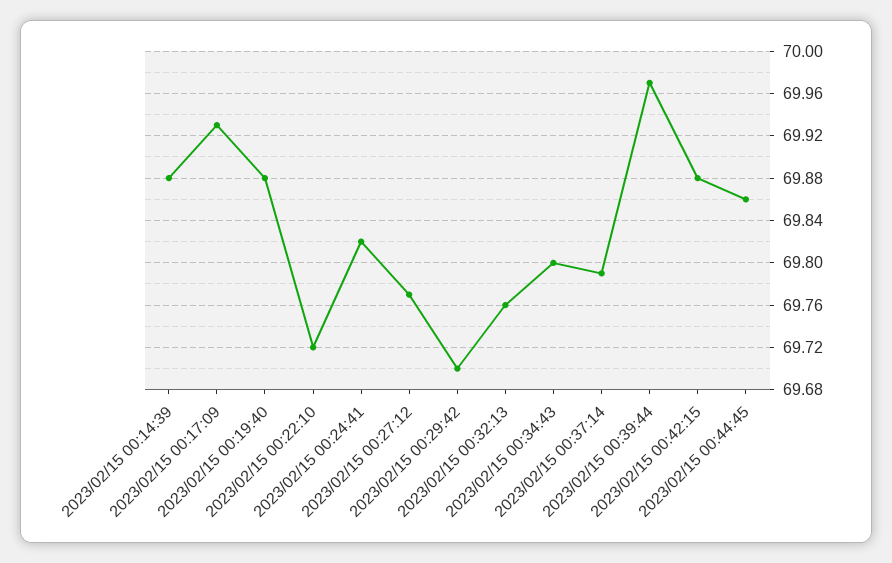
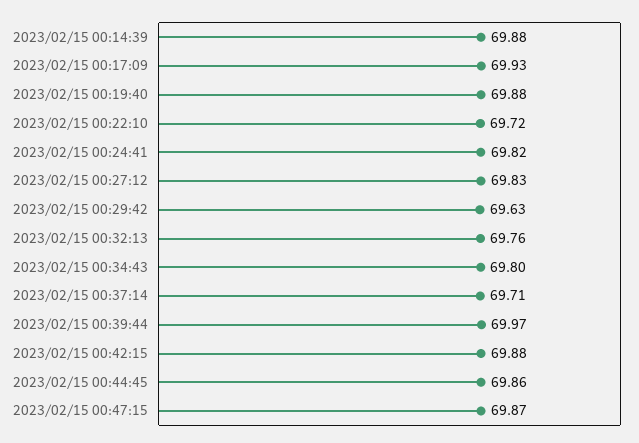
2023/02/15 00:27:12: 69.77 -> 69.83
2023/02/15 00:29:42: 69.7 -> 69.63
2023/02/15 00:37:14: 69.79 -> 69.71
2023/02/15 00:47:15: none -> 69.87

